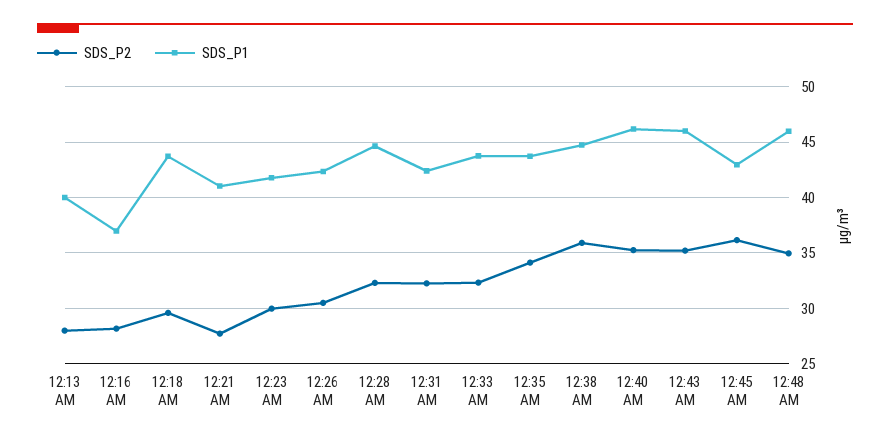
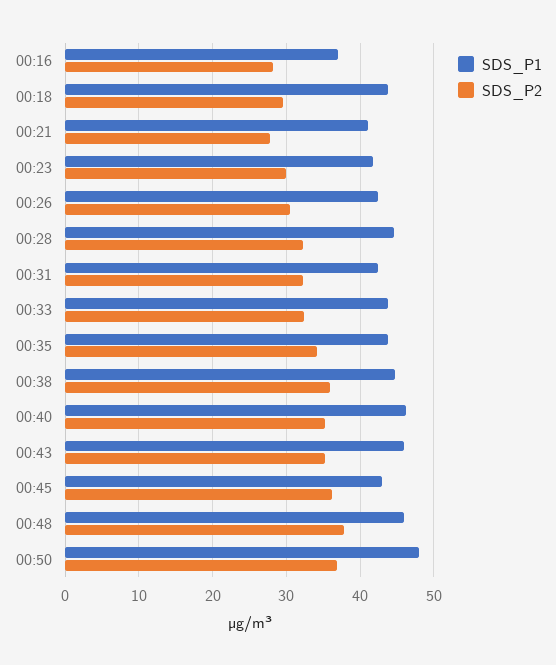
SDS_P2, 12:13 AM: 28 -> none
SDS_P1, 12:13 AM: 40 -> none
SDS_P2, 12:48 AM: 35 -> 38
SDS_P1, 00:50: none -> 48
SDS_P2, 00:50: none -> 37

